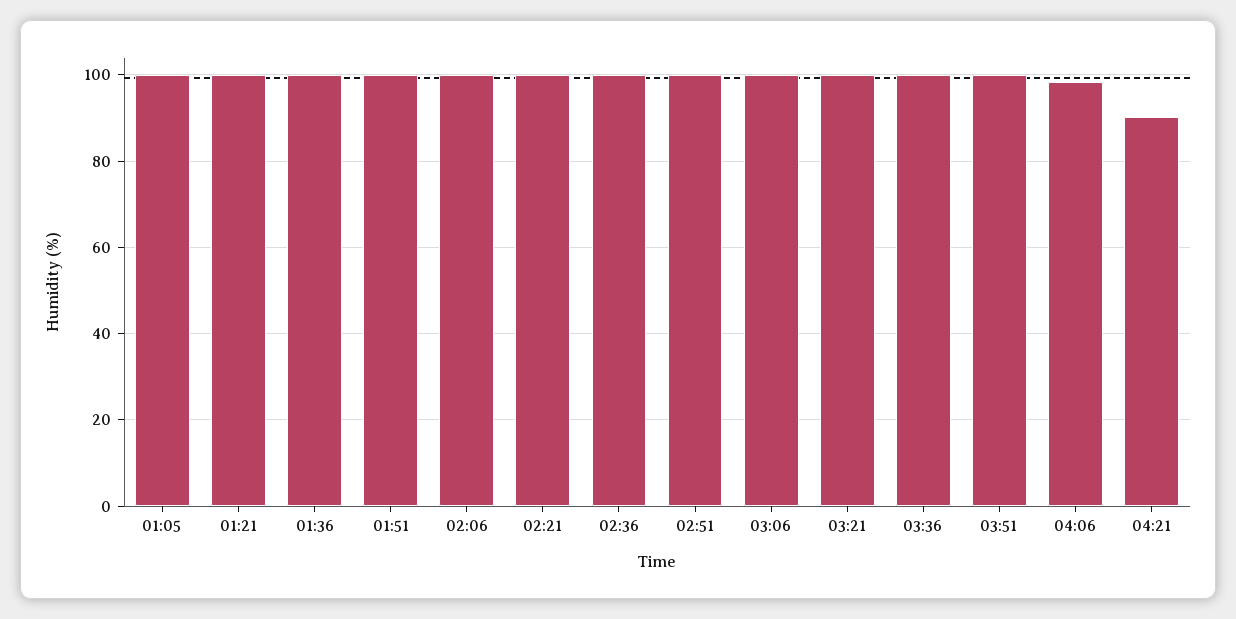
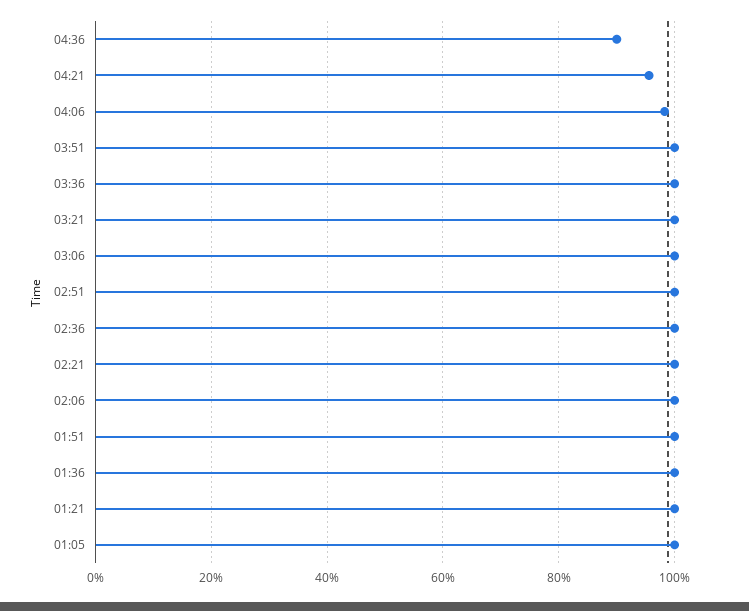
04:21: 90 -> 96
04:36: none -> 90

